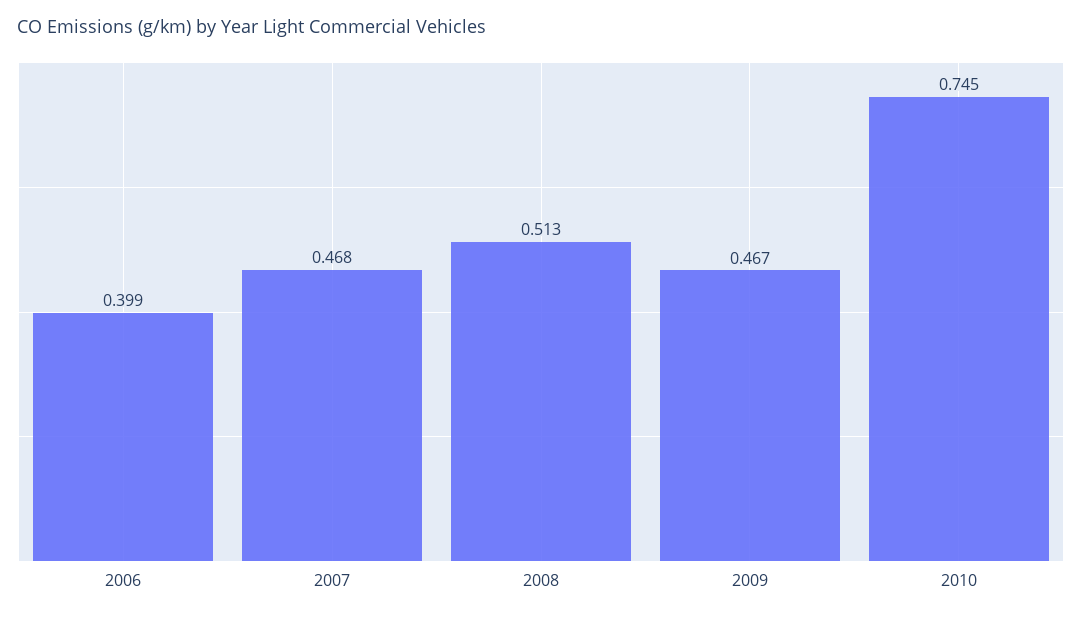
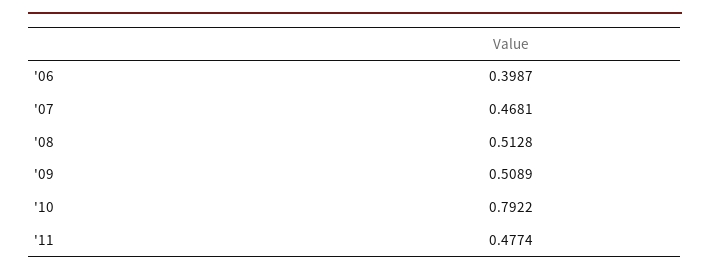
2009: 0.467 -> 0.5089
2010: 0.745 -> 0.7922
'11: none -> 0.4774

